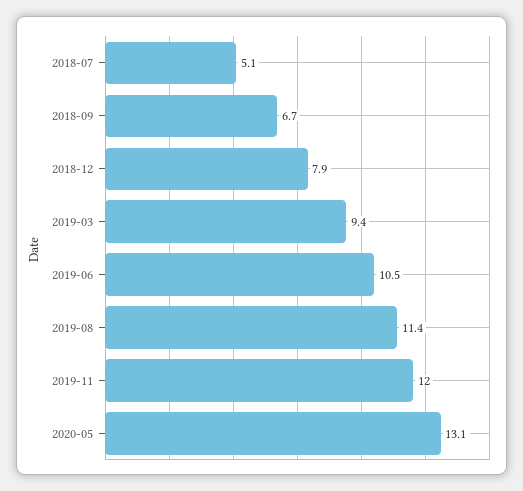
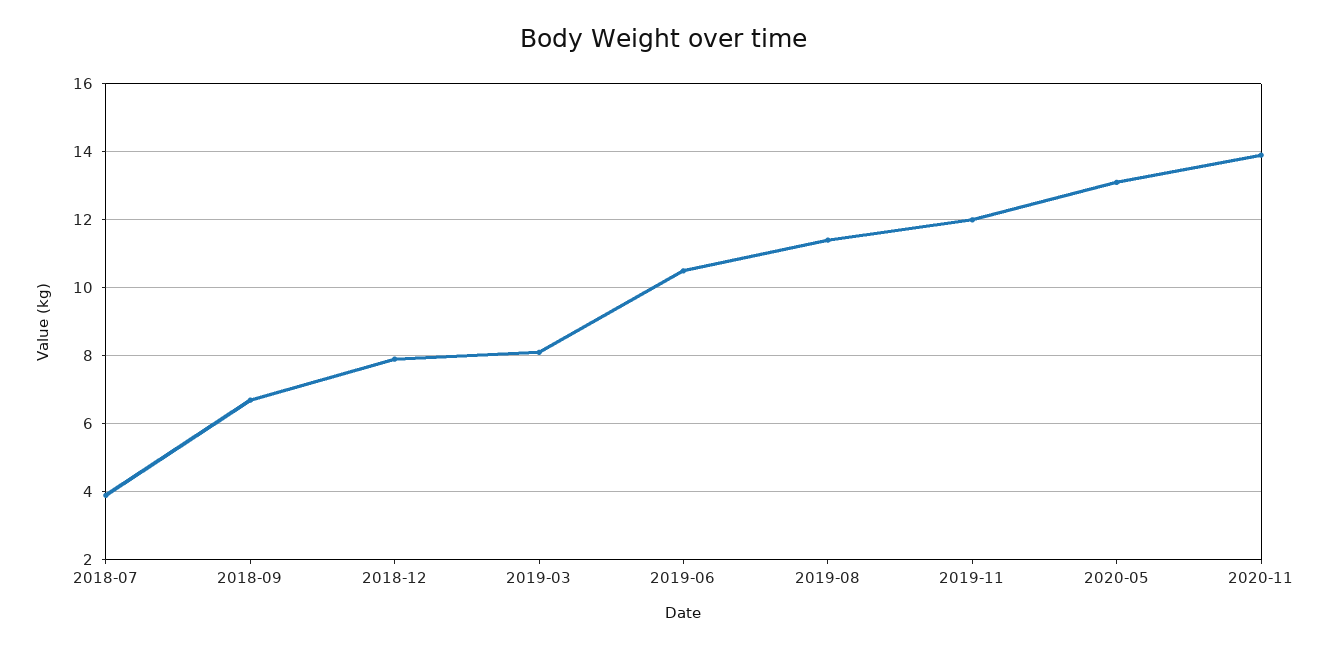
2018-07: 5.1 -> 4
2019-03: 9.4 -> 8
2020-11: none -> 14

